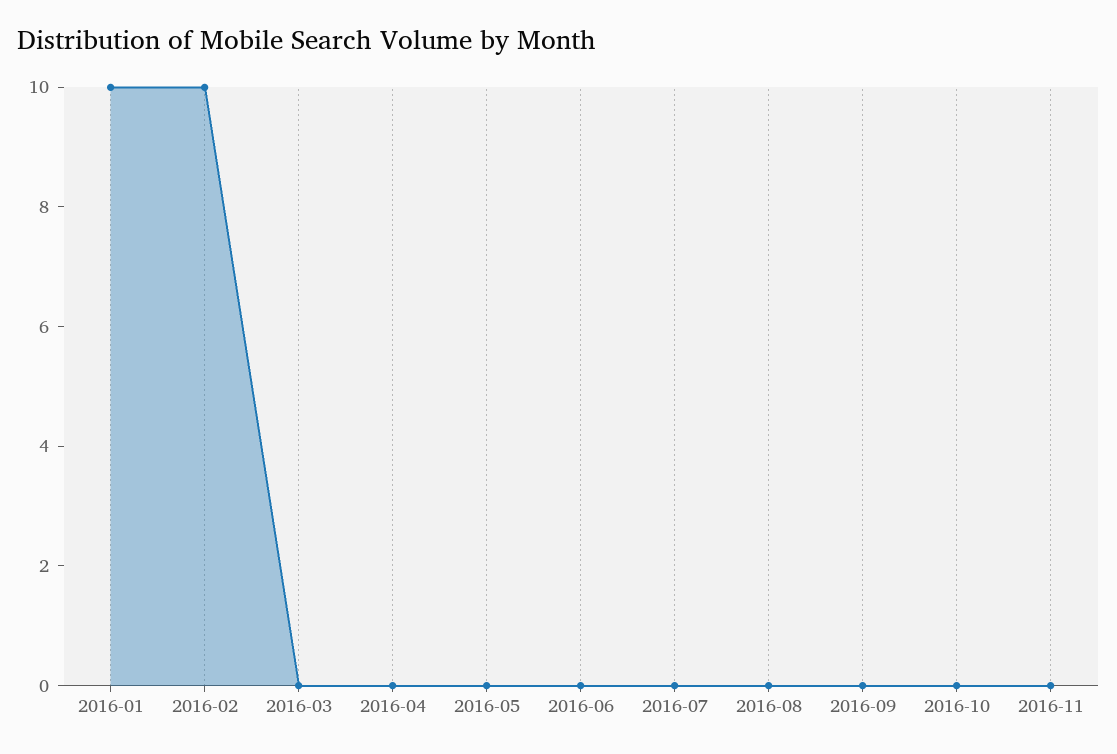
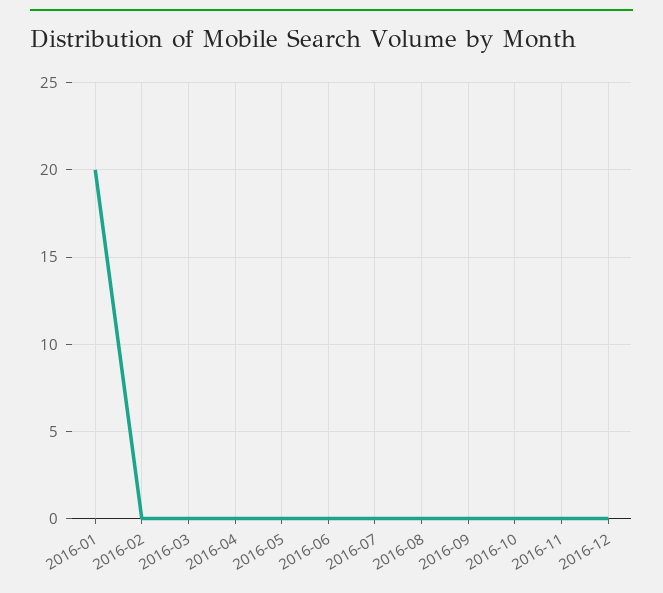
2016-01: 10 -> 20
2016-02: 10 -> 0
2016-12: none -> 0

